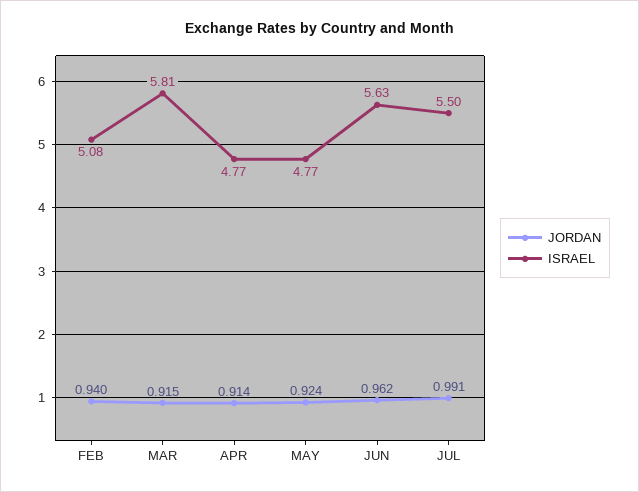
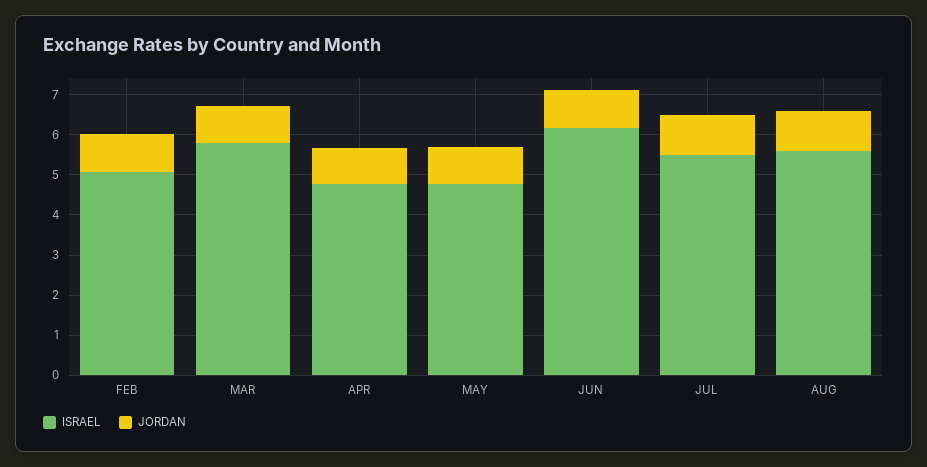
ISRAEL, JUN: 5.63 -> 6.2
ISRAEL, AUG: none -> 5.6
JORDAN, AUG: none -> 1

